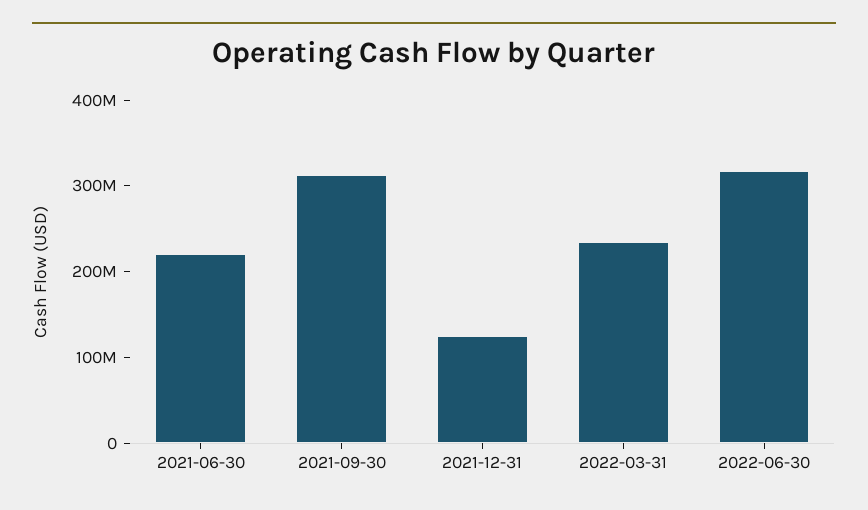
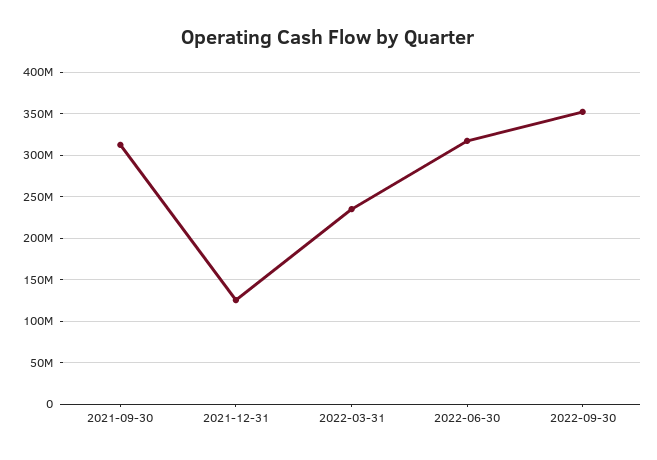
2021-06-30: 220000000 -> none
2022-09-30: none -> 350000000

